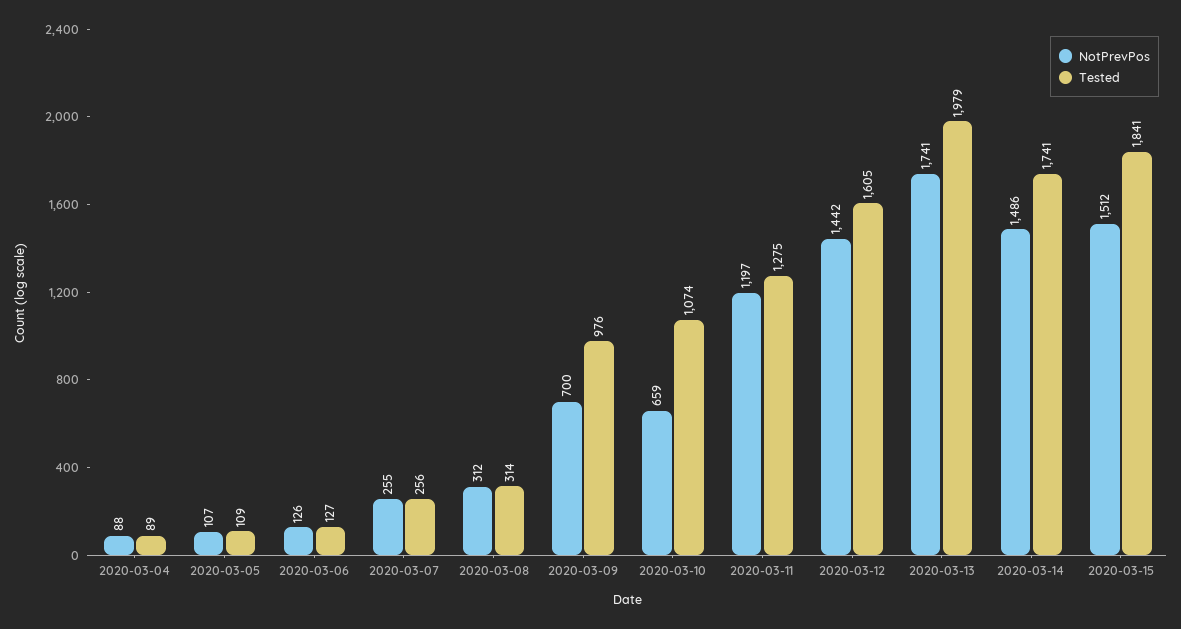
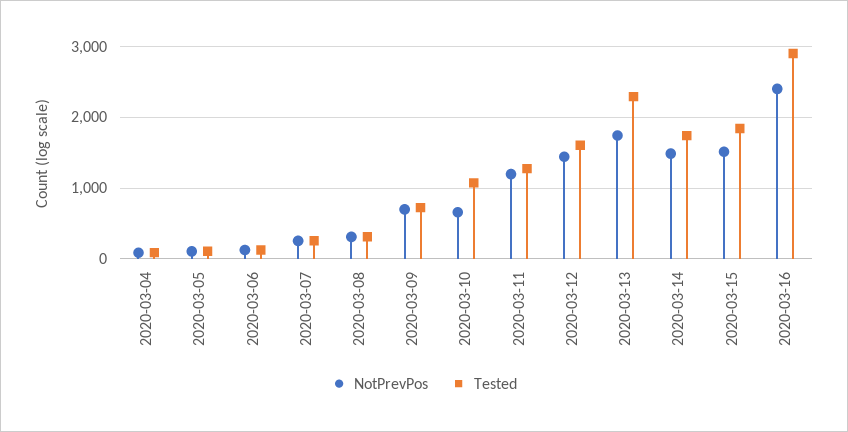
Tested, 2020-03-09: 976 -> 700
Tested, 2020-03-13: 1979 -> 2300
NotPrevPos, 2020-03-16: none -> 2400
Tested, 2020-03-16: none -> 2900

